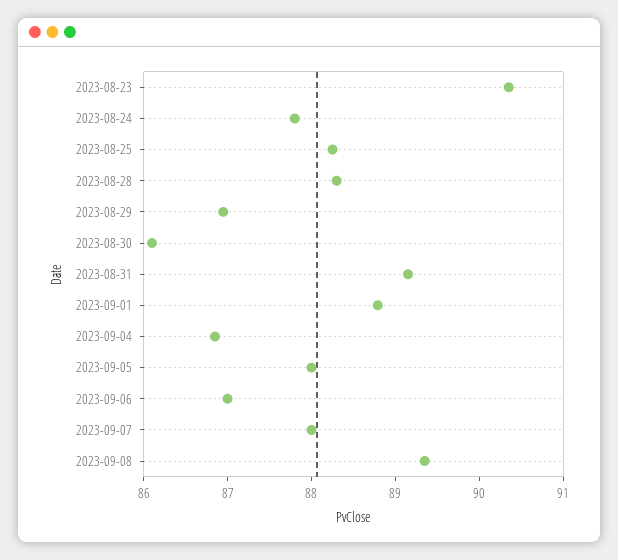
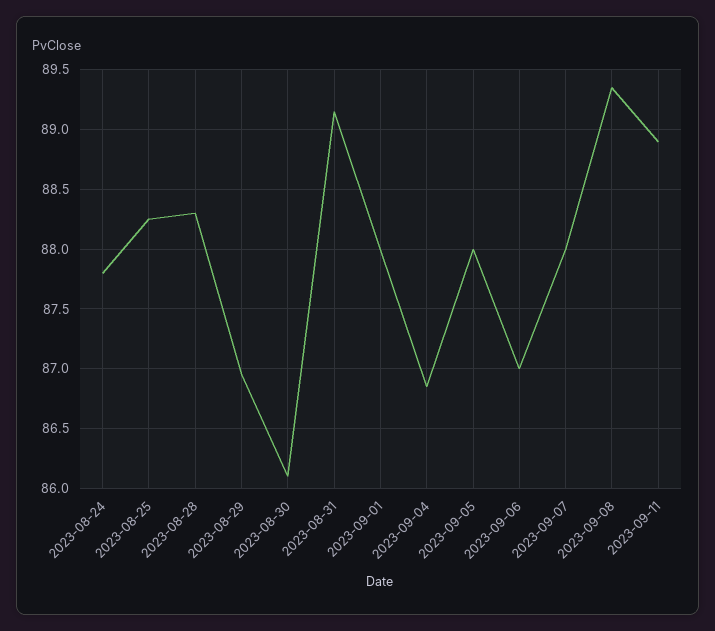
2023-08-23: 90.4 -> none
2023-09-01: 88.8 -> 88
2023-09-11: none -> 88.9

